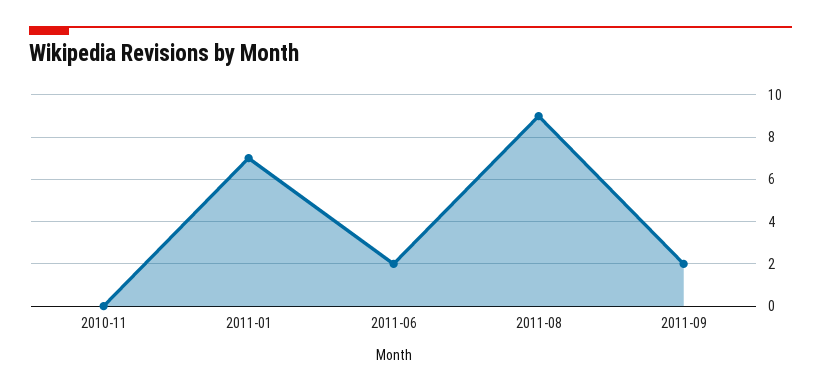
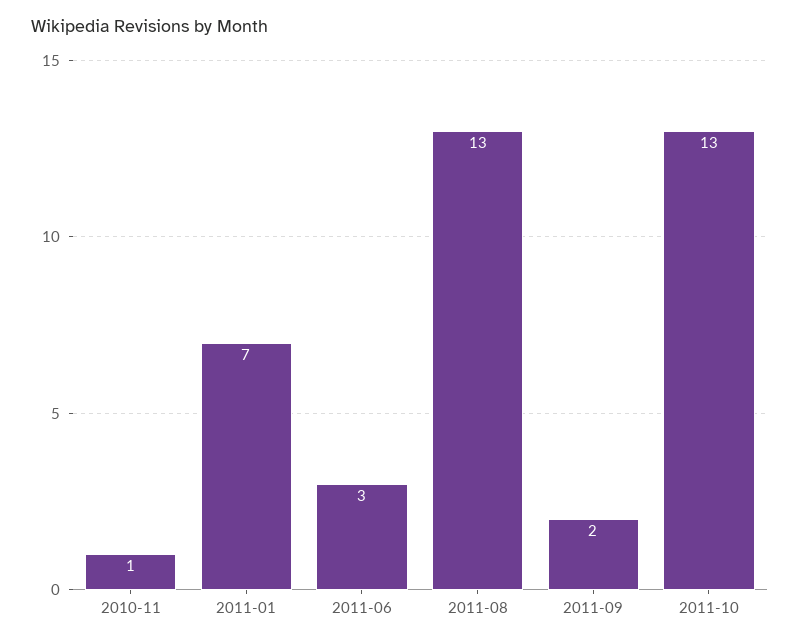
2010-11: 0 -> 1
2011-06: 2 -> 3
2011-08: 9 -> 13
2011-10: none -> 13

